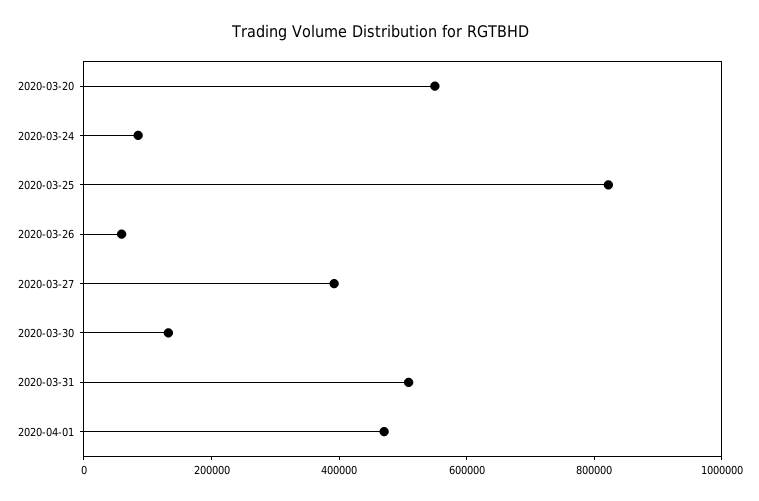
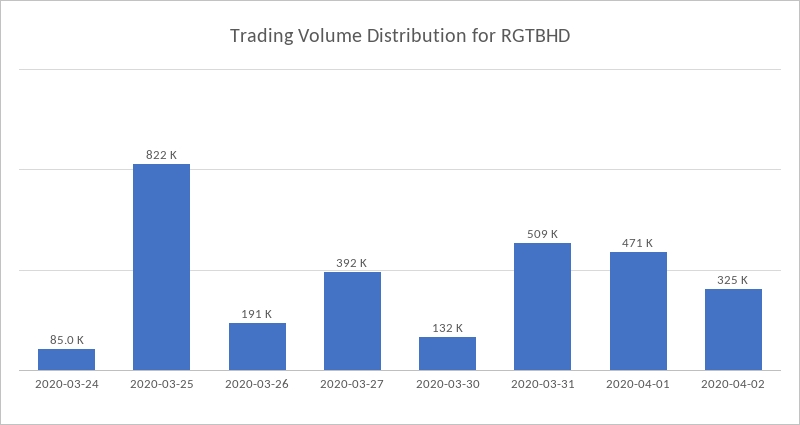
2020-03-20: 550000 -> none
2020-03-26: 50000 -> 191000
2020-04-02: none -> 325000

